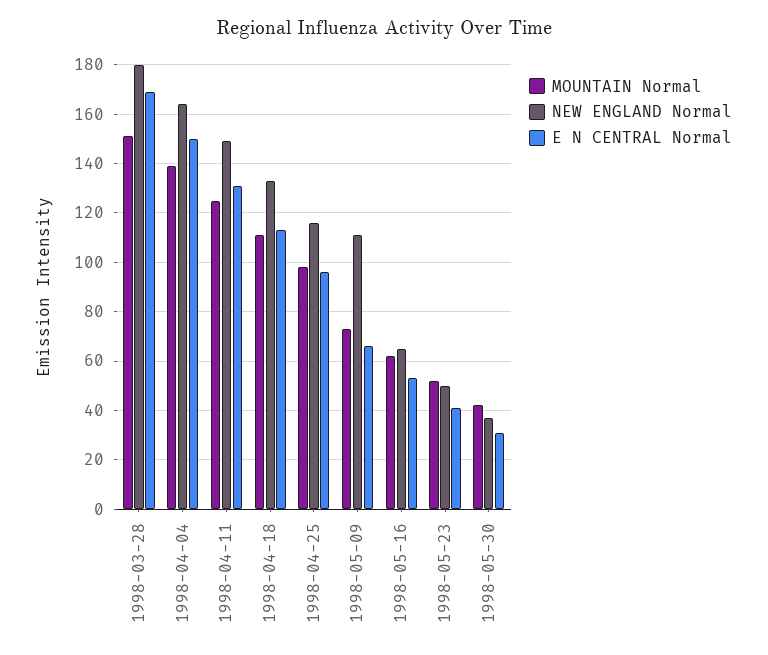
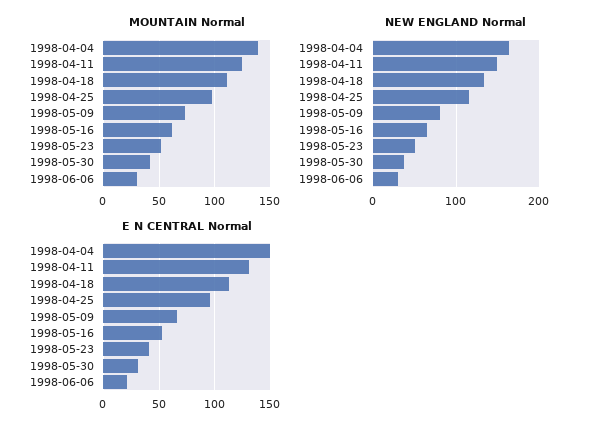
MOUNTAIN Normal, 1998-03-28: 150 -> none
NEW ENGLAND Normal, 1998-03-28: 180 -> none
E N CENTRAL Normal, 1998-03-28: 170 -> none
NEW ENGLAND Normal, 1998-05-09: 110 -> 80
MOUNTAIN Normal, 1998-06-06: none -> 30
NEW ENGLAND Normal, 1998-06-06: none -> 30
E N CENTRAL Normal, 1998-06-06: none -> 20

